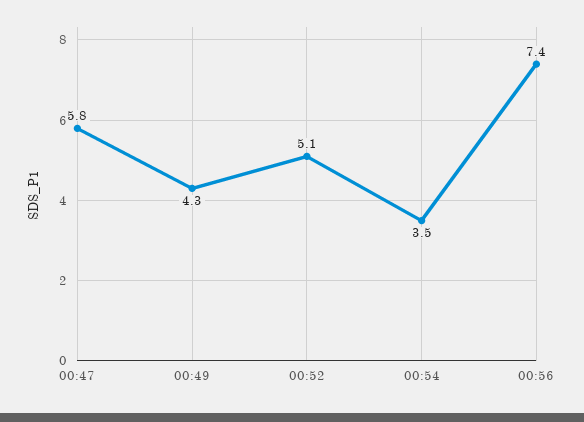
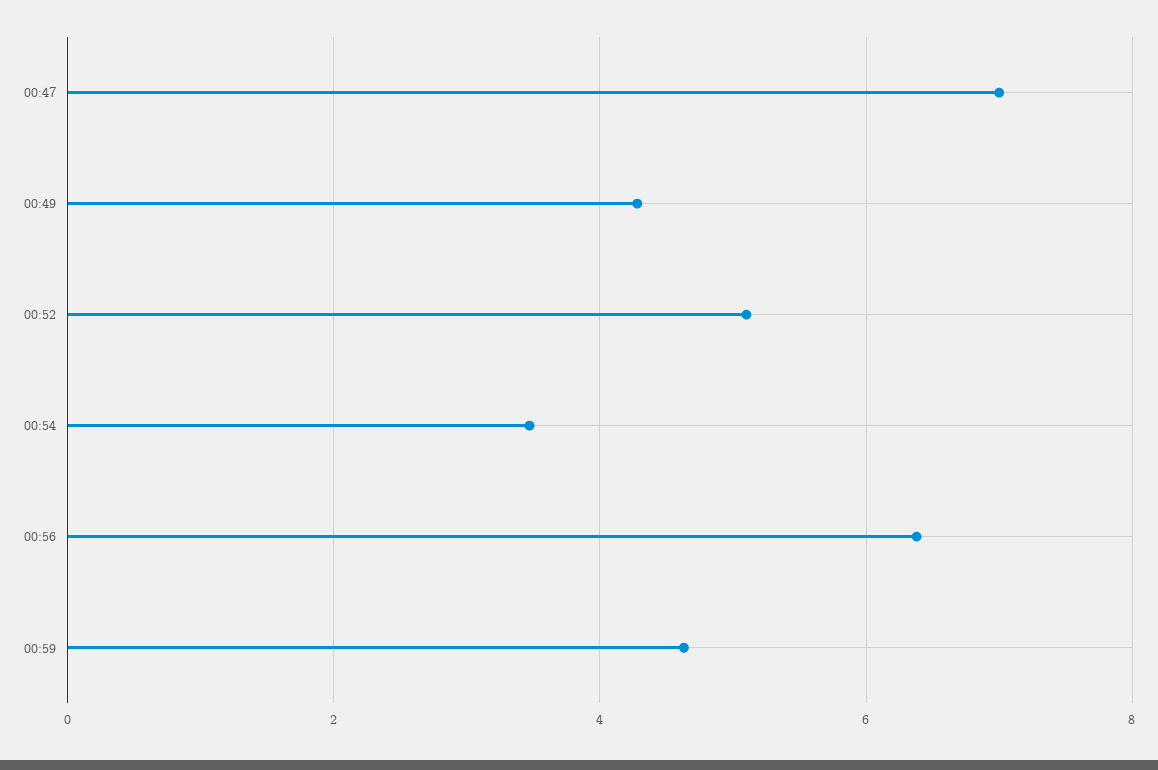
00:47: 5.8 -> 7
00:56: 7.4 -> 6.4
00:59: none -> 4.6

